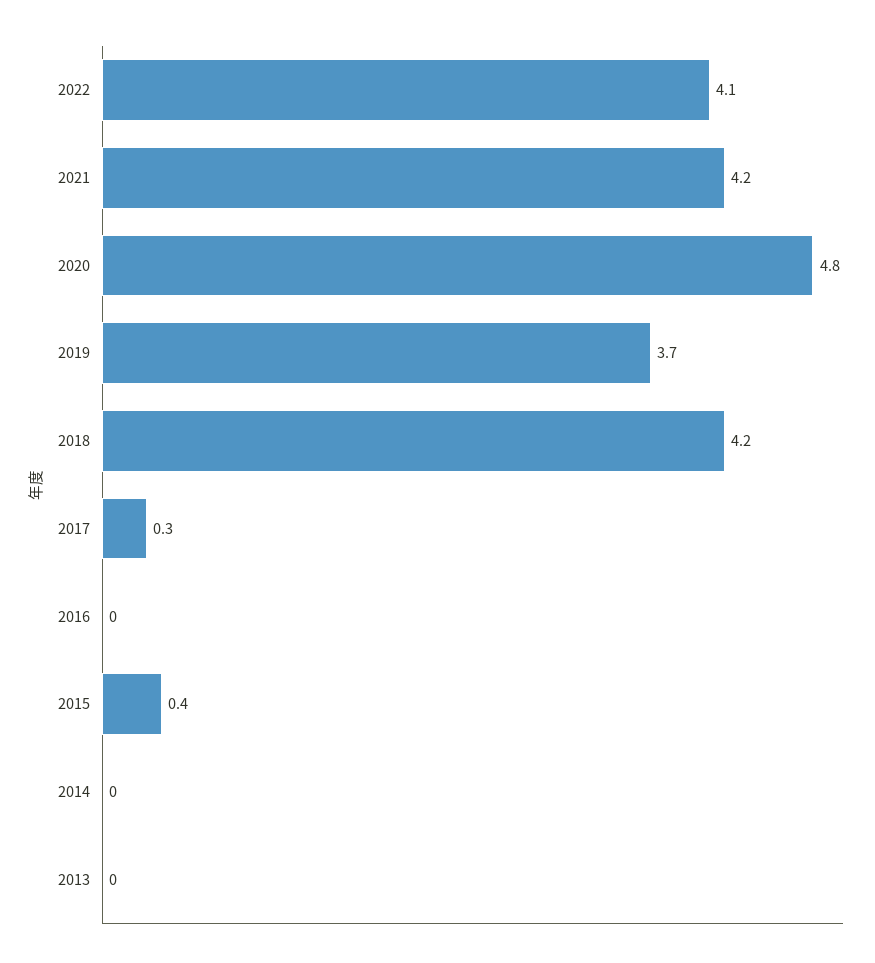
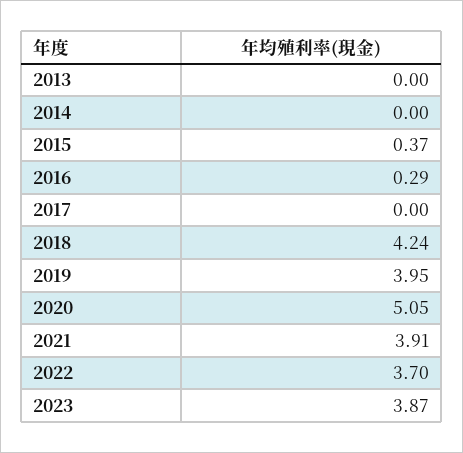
2022: 4.1 -> 3.7
2021: 4.2 -> 3.91
2020: 4.8 -> 5.05
2019: 3.7 -> 3.95
2017: 0.3 -> 0
2016: 0 -> 0.29
2023: none -> 3.87

